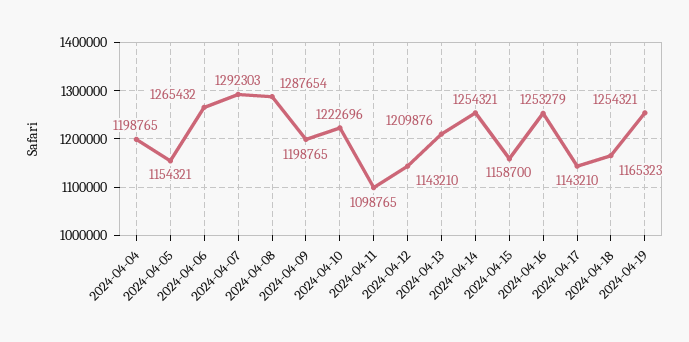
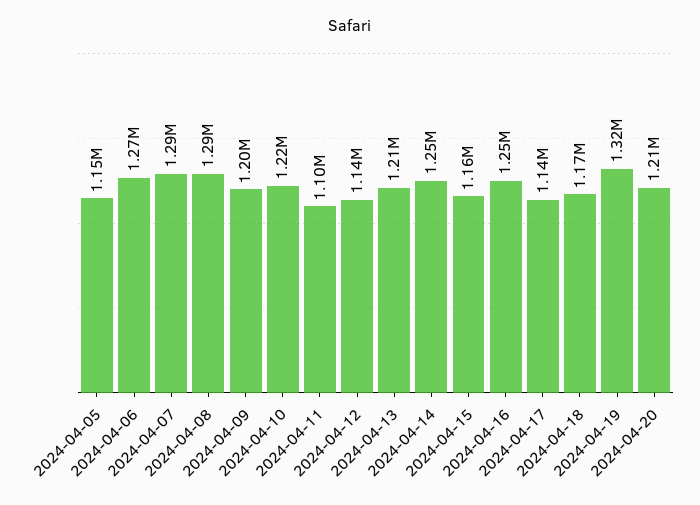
2024-04-04: 1198765 -> none
2024-04-19: 1254321 -> 1320000
2024-04-20: none -> 1210000

